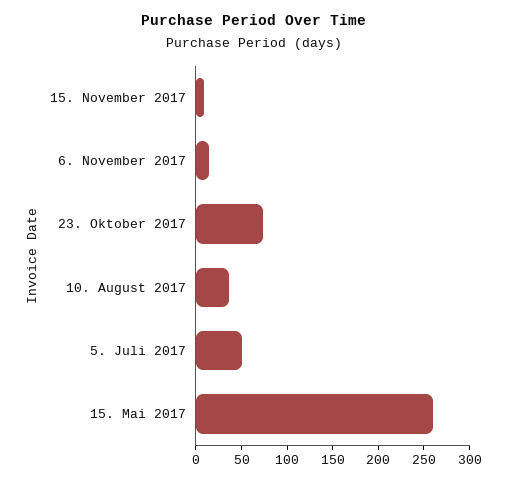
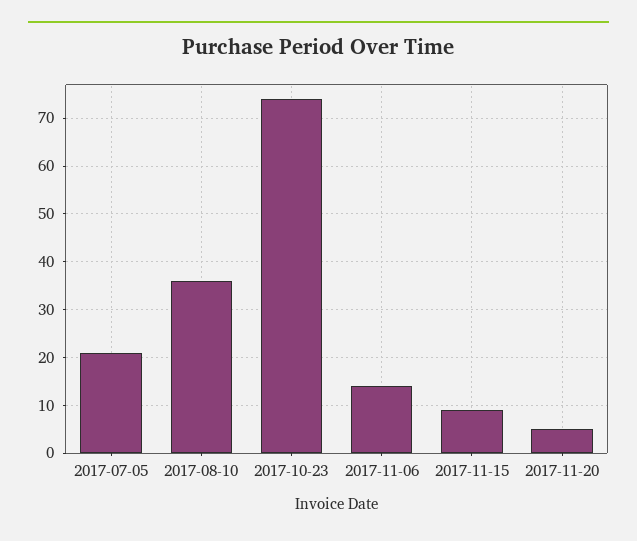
5. Juli 2017: 50 -> 20
15. Mai 2017: 260 -> none
2017-11-20: none -> 5

